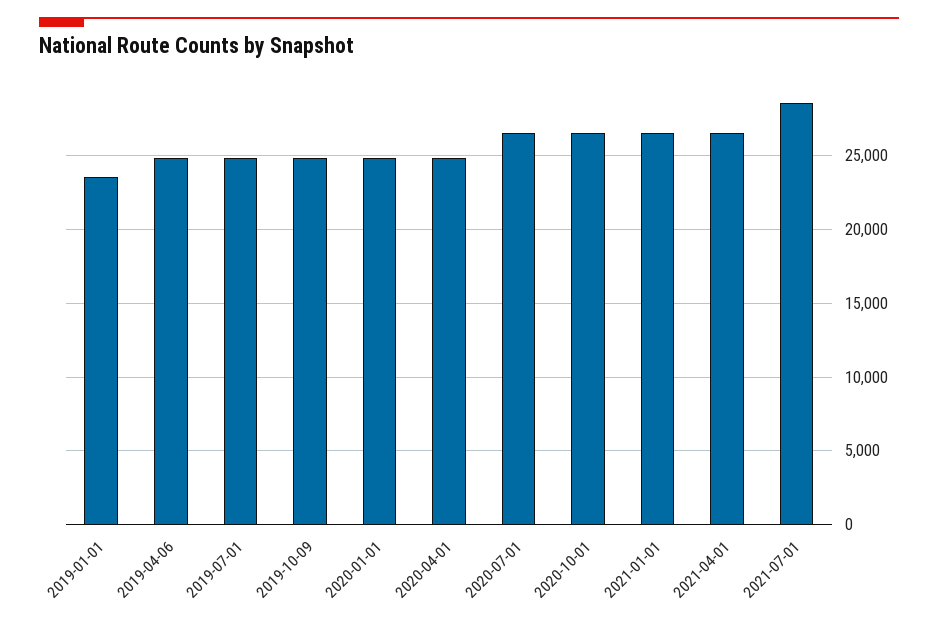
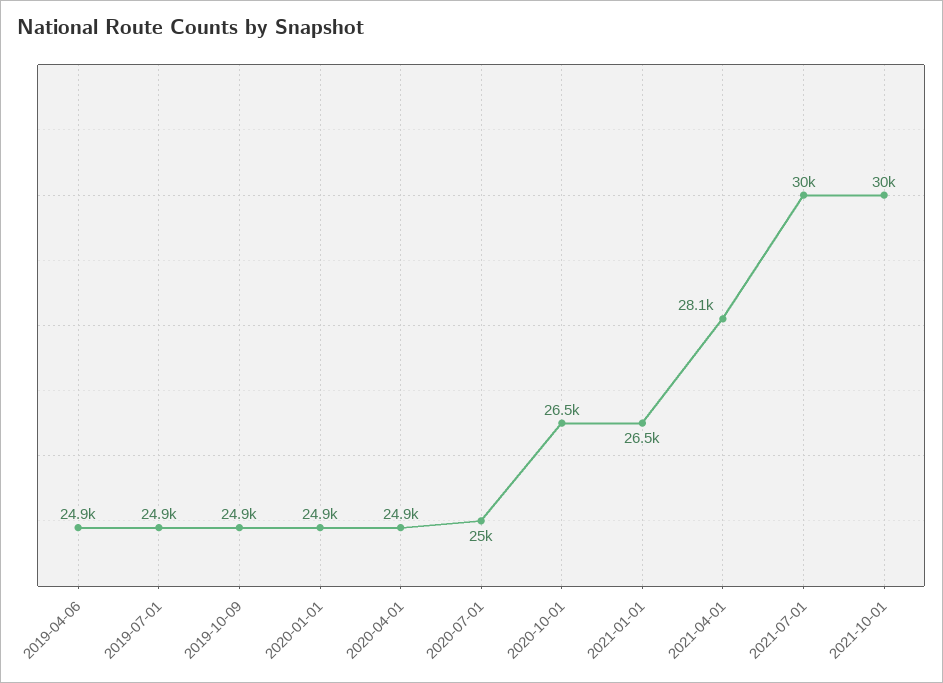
2019-01-01: 23500 -> none
2020-07-01: 26500 -> 25000
2021-04-01: 26500 -> 28100
2021-07-01: 28500 -> 30000
2021-10-01: none -> 30000

